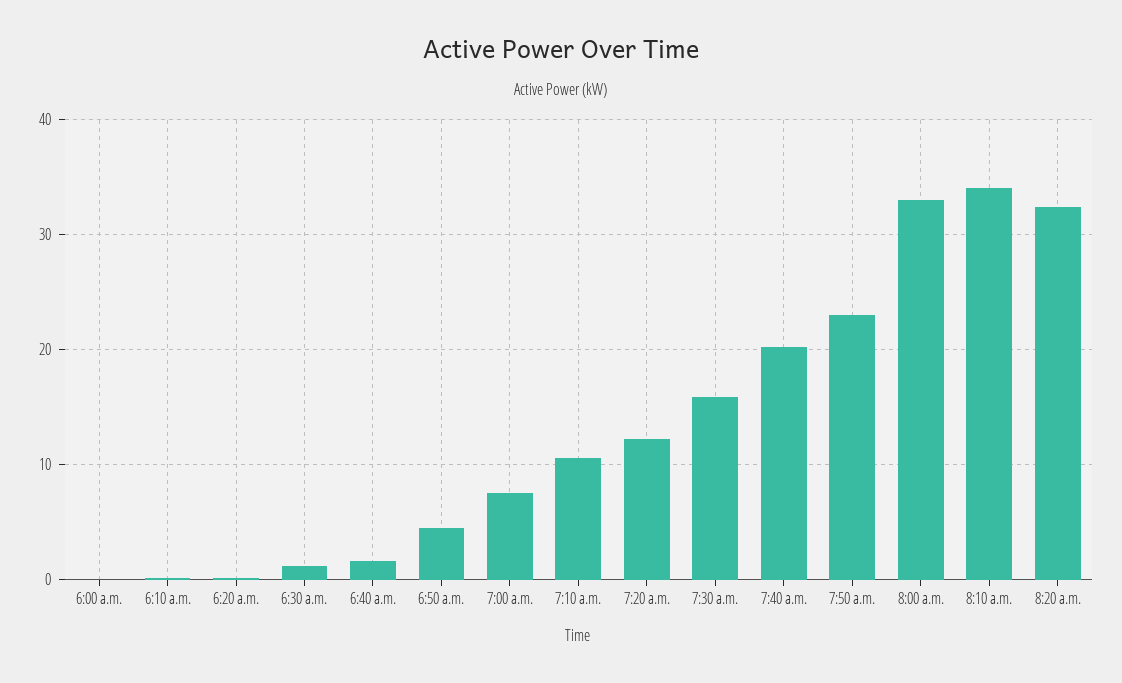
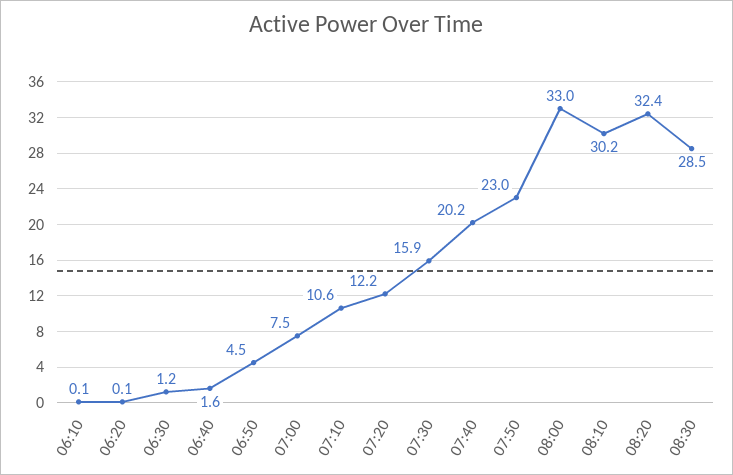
6:00 a.m.: 0 -> none
8:10 a.m.: 34 -> 30.2
08:30: none -> 28.5

